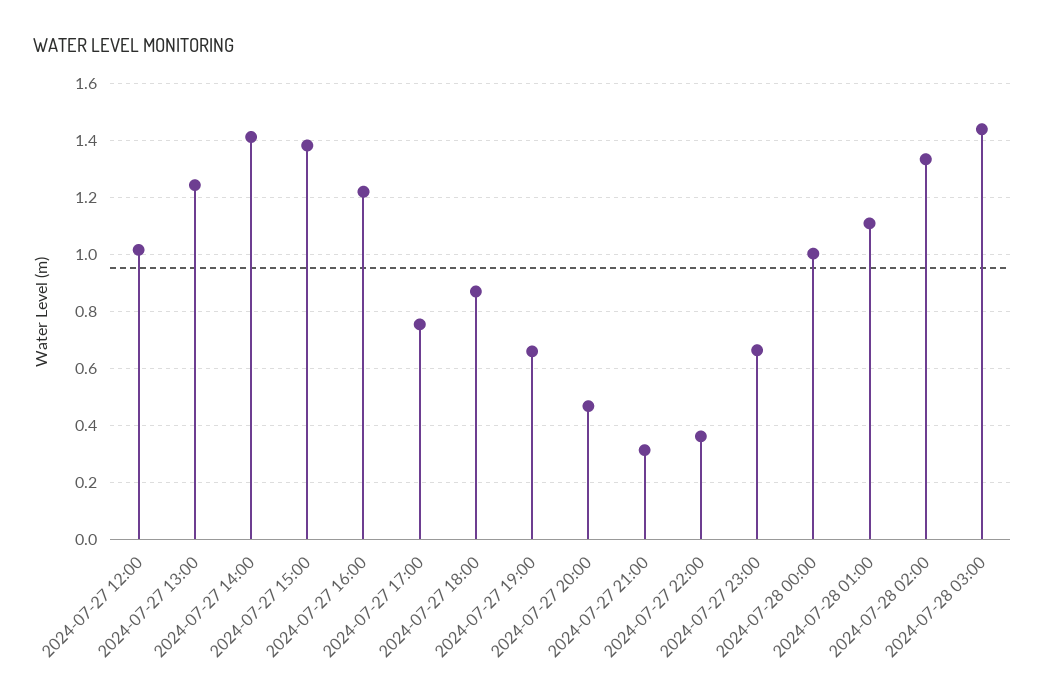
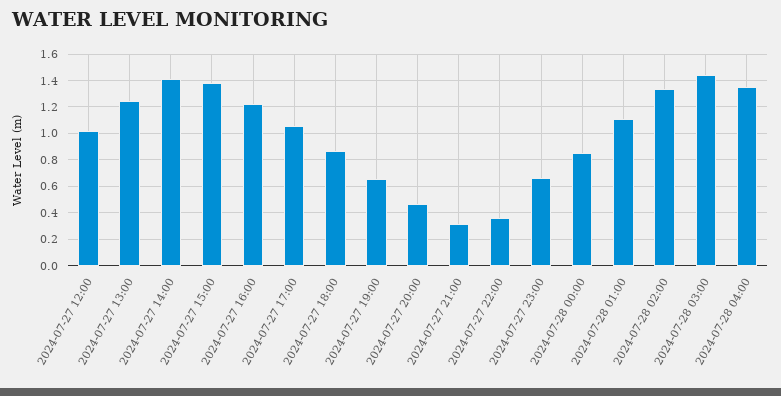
2024-07-27 17:00: 0.75 -> 1.05
2024-07-28 00:00: 1 -> 0.85
2024-07-28 04:00: none -> 1.35

